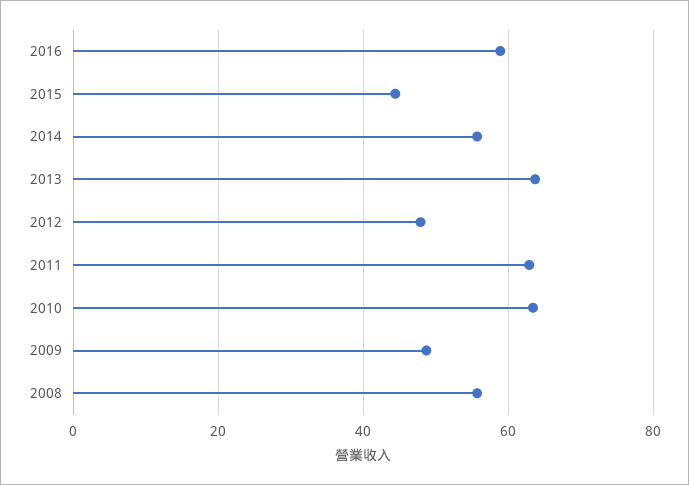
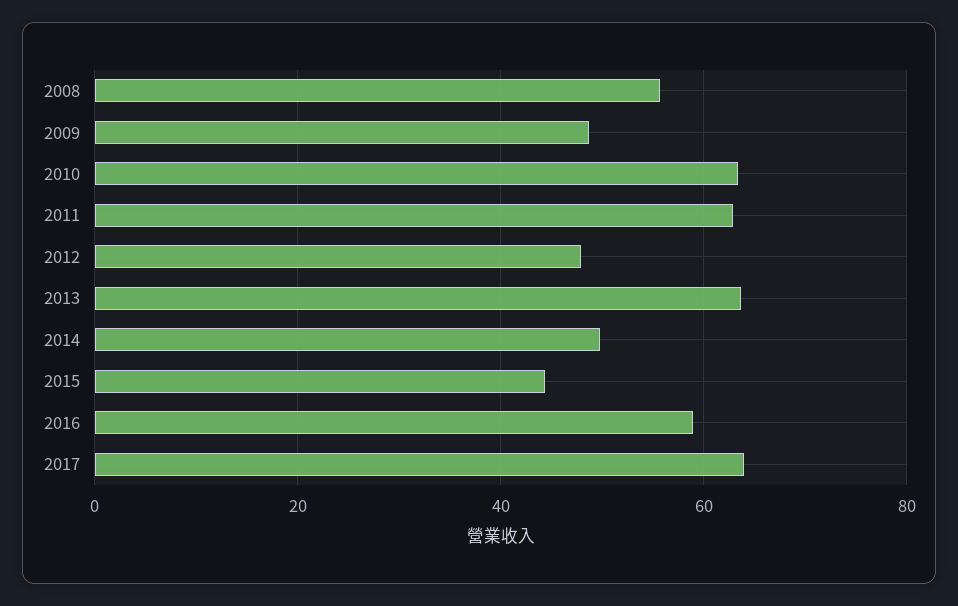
2014: 56 -> 50
2017: none -> 64

